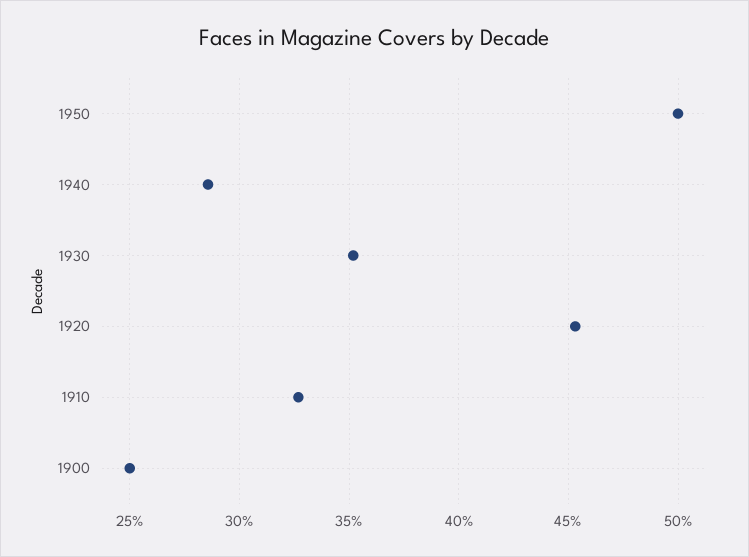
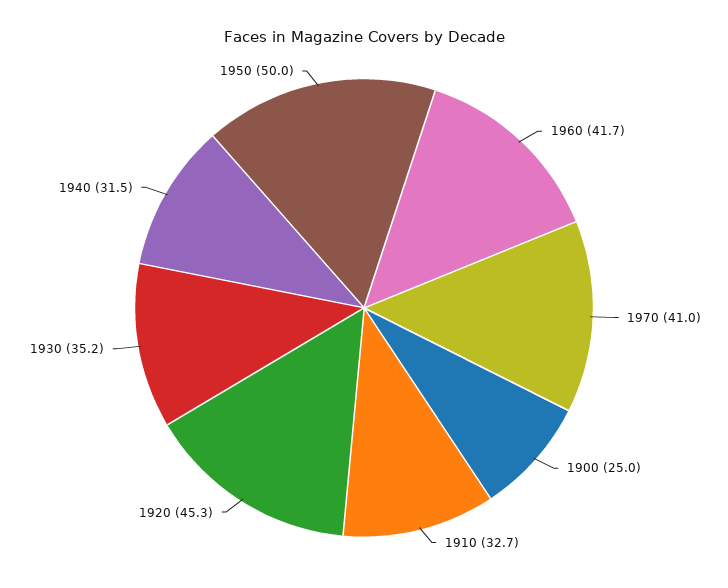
1940: 28.5 -> 31.5
1960: none -> 41.7
1970: none -> 41

